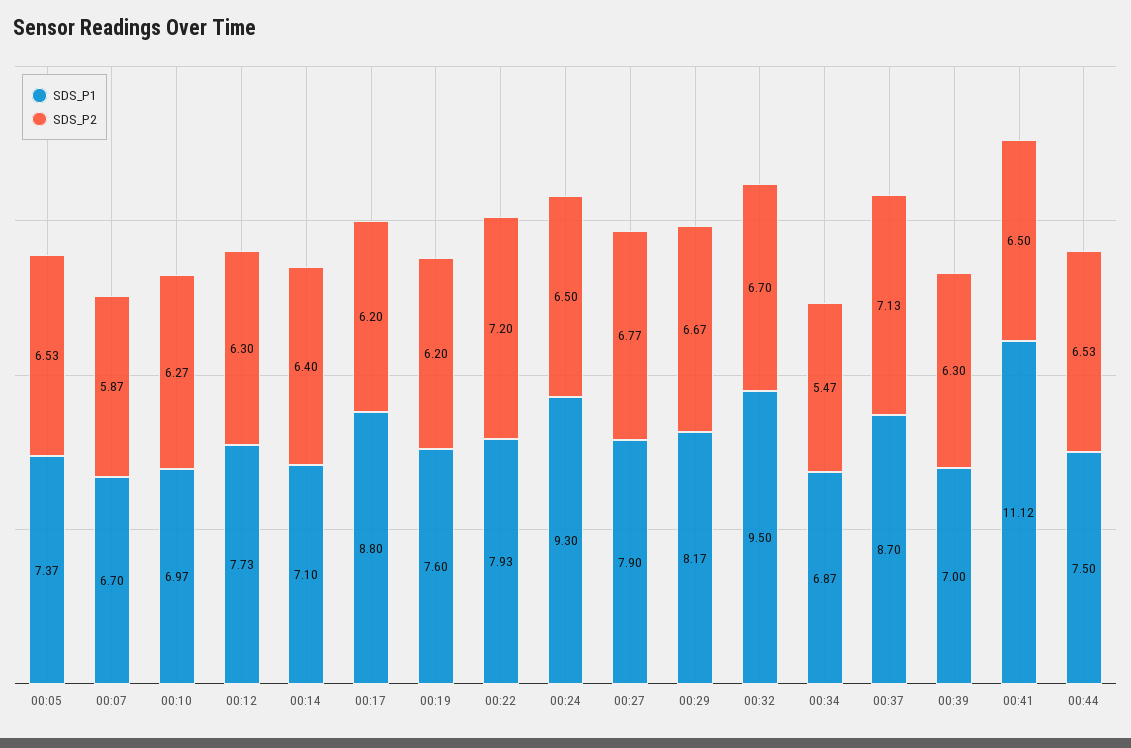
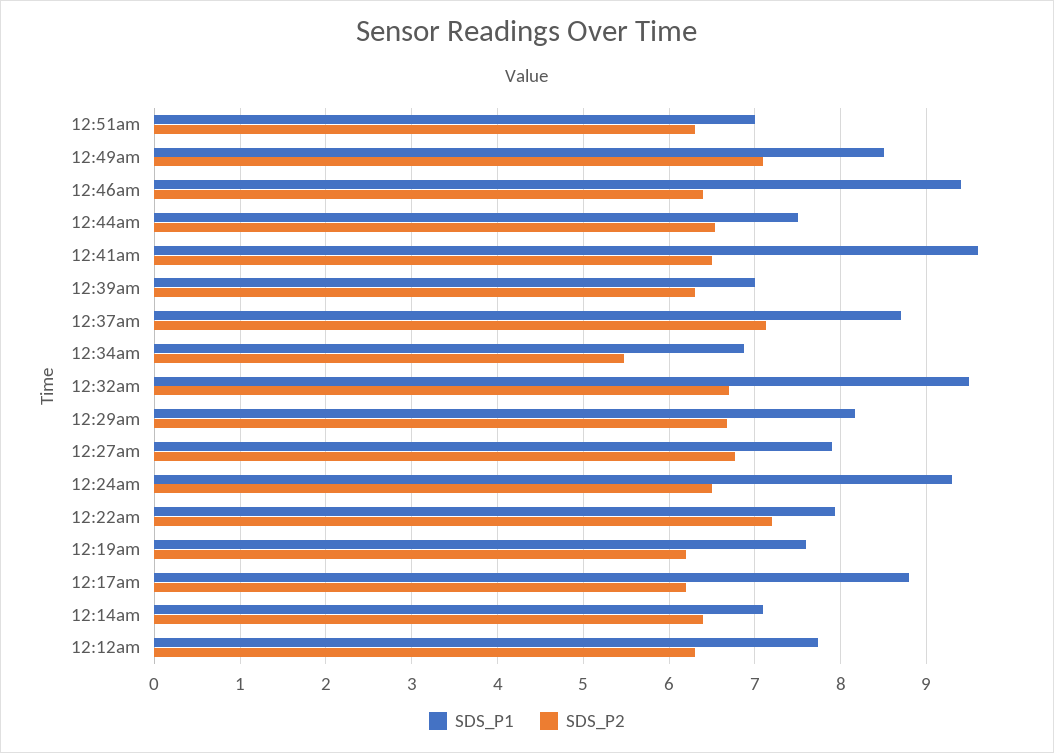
SDS_P1, 00:05: 7.37 -> none
SDS_P2, 00:05: 6.53 -> none
SDS_P1, 00:07: 6.7 -> none
SDS_P2, 00:07: 5.87 -> none
SDS_P1, 00:10: 6.97 -> none
SDS_P2, 00:10: 6.27 -> none
SDS_P1, 00:41: 11.12 -> 9.6
SDS_P1, 12:51am: none -> 7
SDS_P2, 12:51am: none -> 6.3
SDS_P1, 12:49am: none -> 8.5
SDS_P2, 12:49am: none -> 7.1
SDS_P1, 12:46am: none -> 9.4
SDS_P2, 12:46am: none -> 6.4

